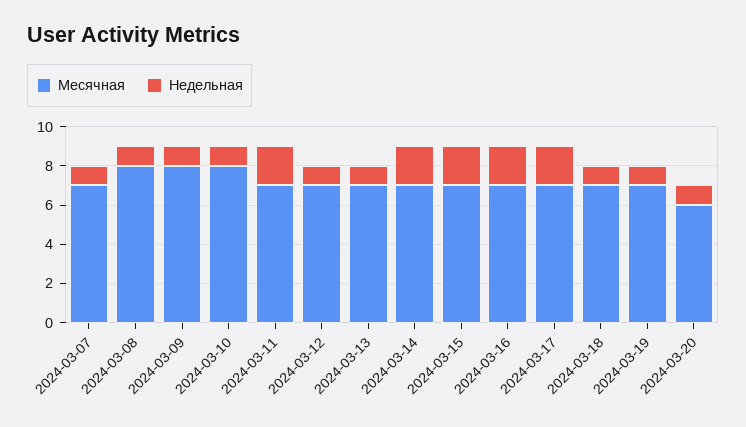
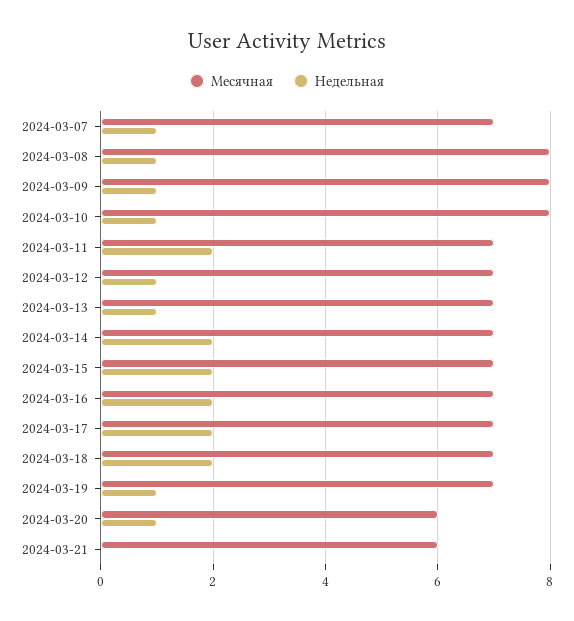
Недельная, 2024-03-18: 1 -> 2
Месячная, 2024-03-21: none -> 6
Недельная, 2024-03-21: none -> 0

